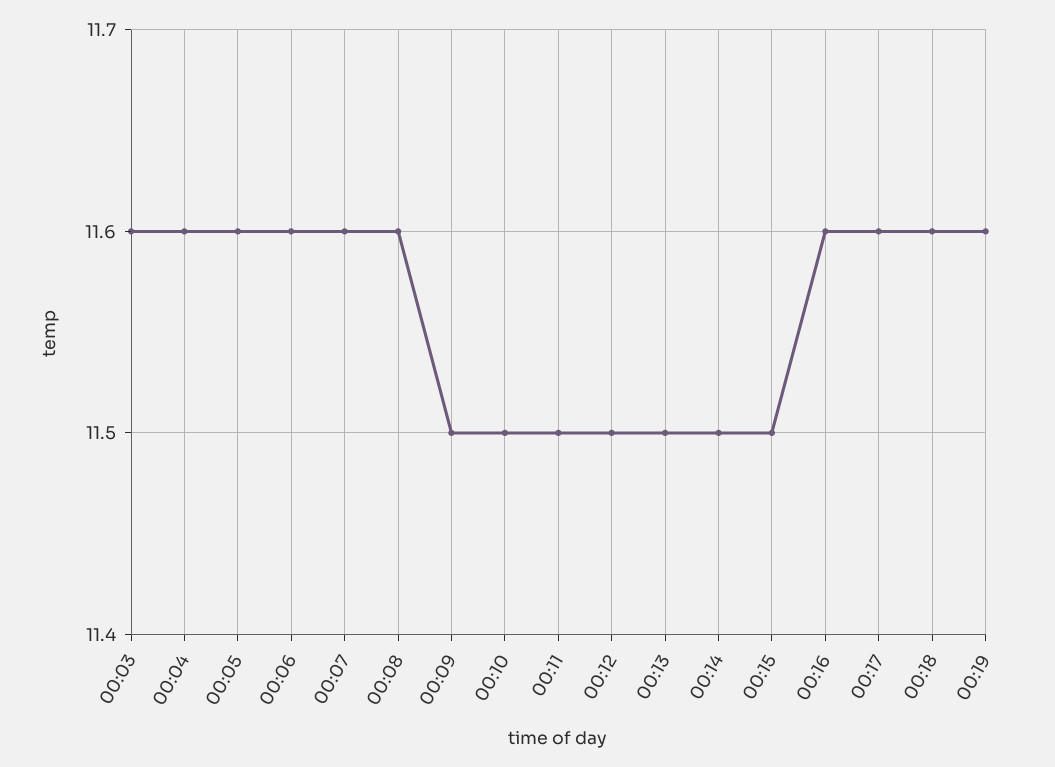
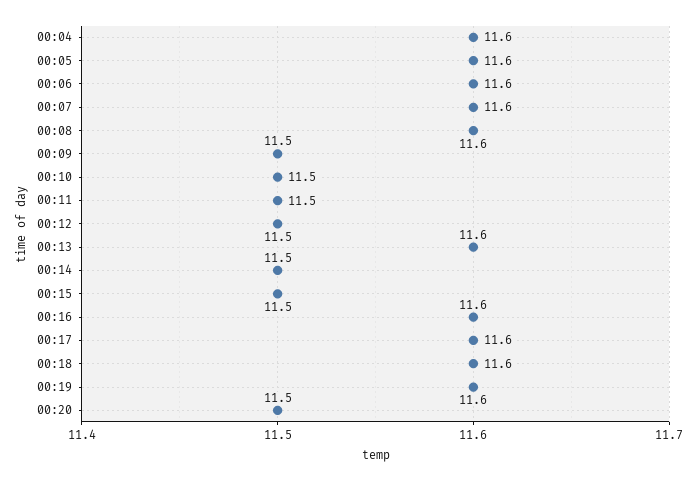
00:03: 11.6 -> none
00:13: 11.5 -> 11.6
00:20: none -> 11.5

